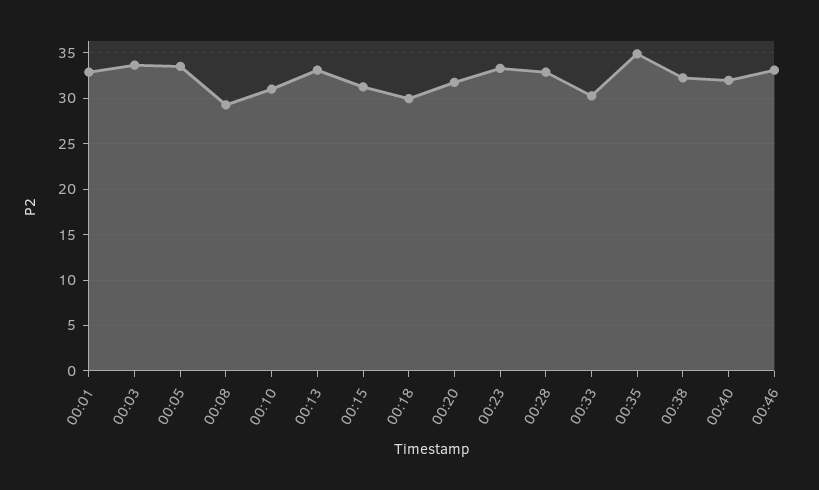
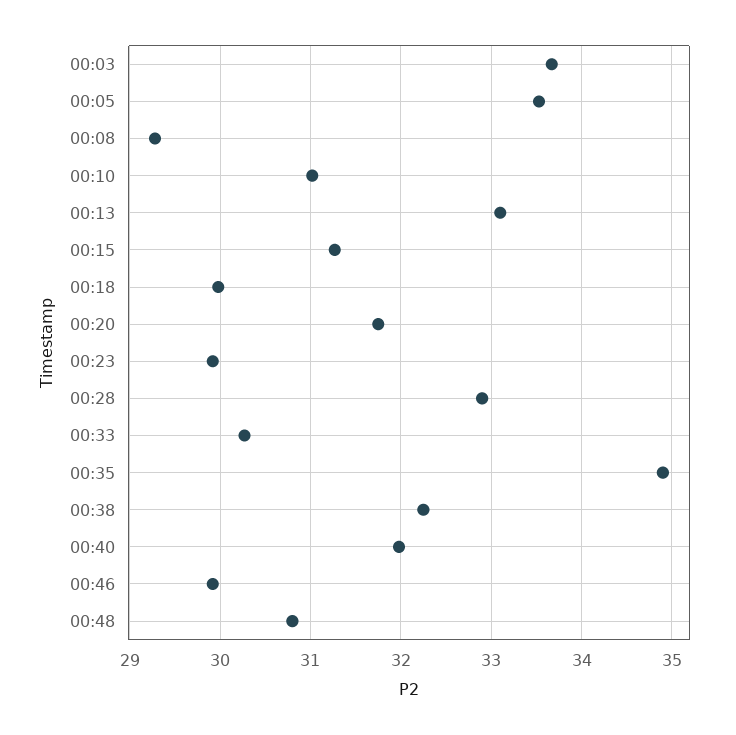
00:01: 33 -> none
00:23: 33 -> 29.9
00:46: 33 -> 29.9
00:48: none -> 30.8

